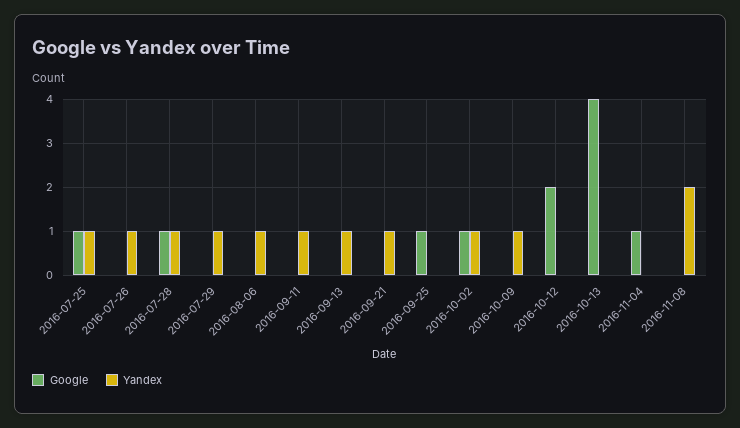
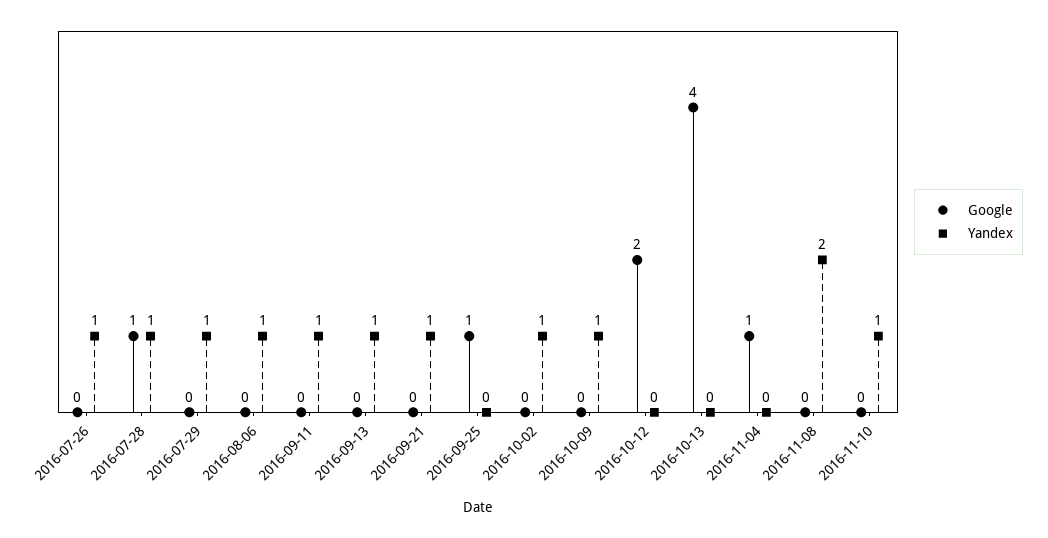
Google, 2016-07-25: 1 -> none
Yandex, 2016-07-25: 1 -> none
Google, 2016-10-02: 1 -> 0
Google, 2016-11-10: none -> 0
Yandex, 2016-11-10: none -> 1

